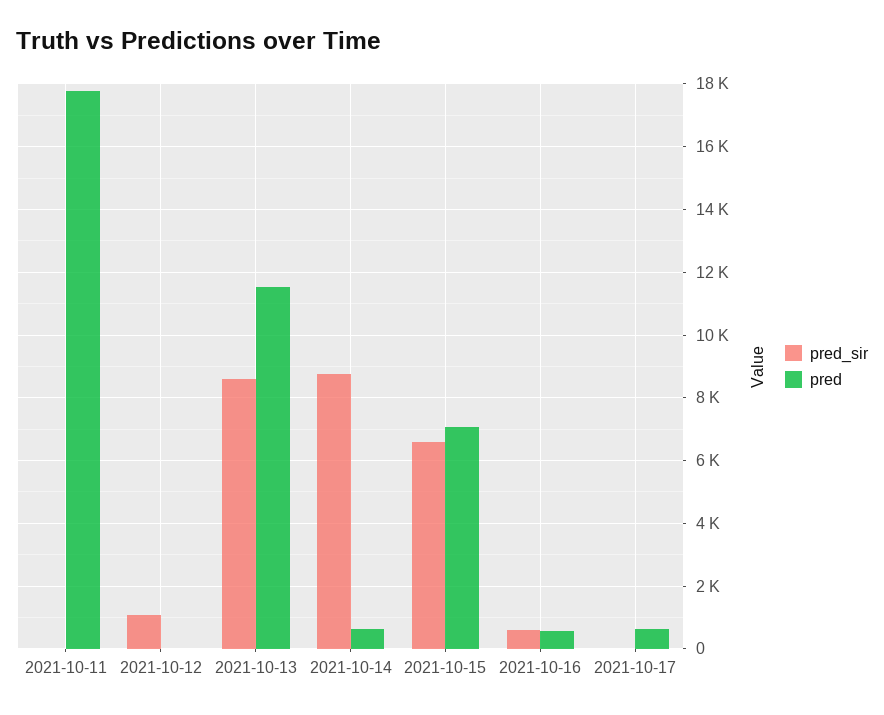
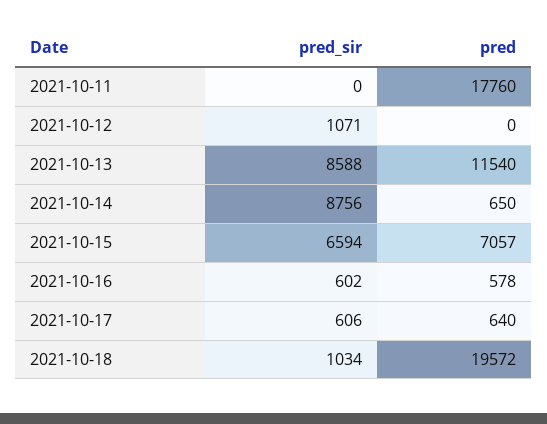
pred_sir, 2021-10-17: 0 -> 606
pred_sir, 2021-10-18: none -> 1034
pred, 2021-10-18: none -> 19572

